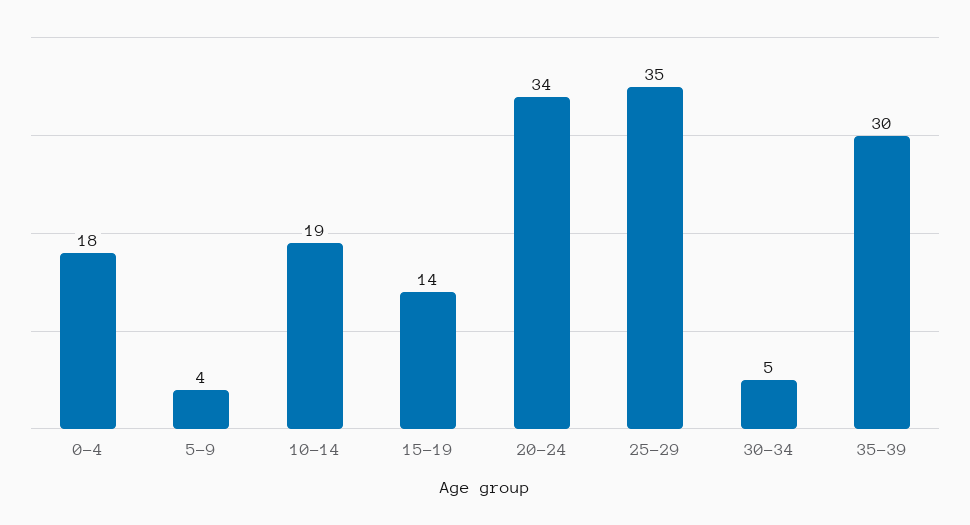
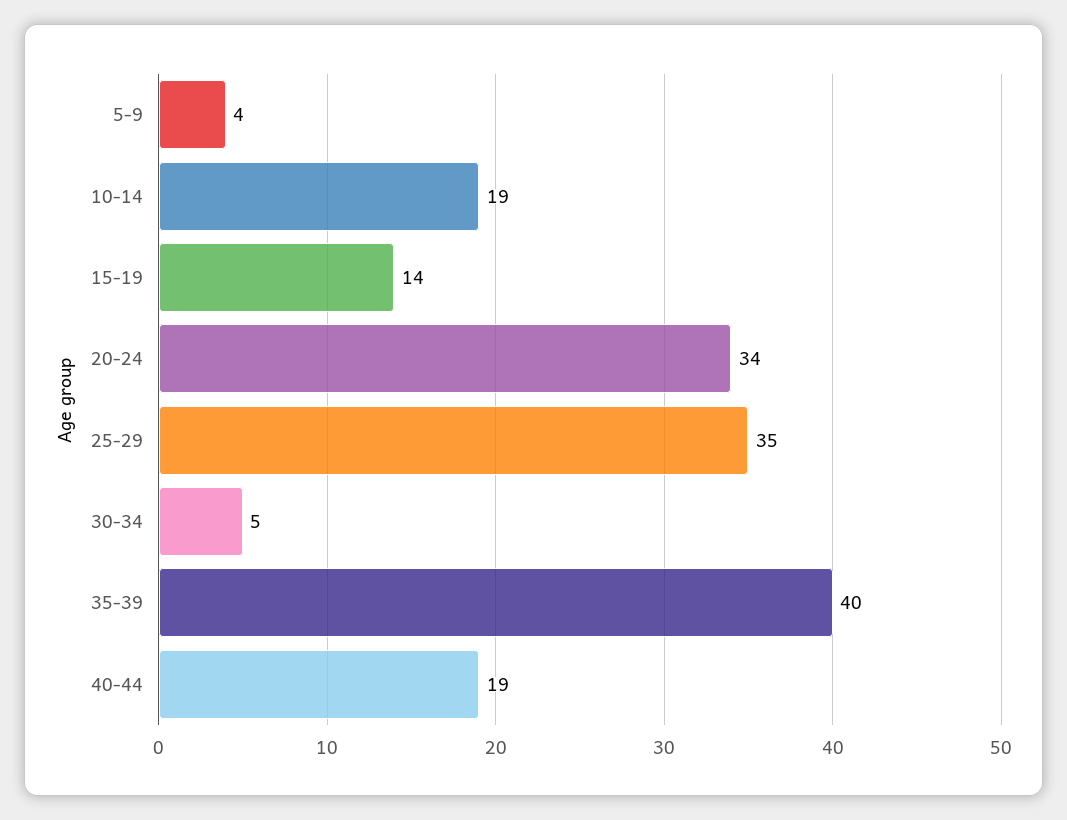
0-4: 18 -> none
35-39: 30 -> 40
40-44: none -> 19

